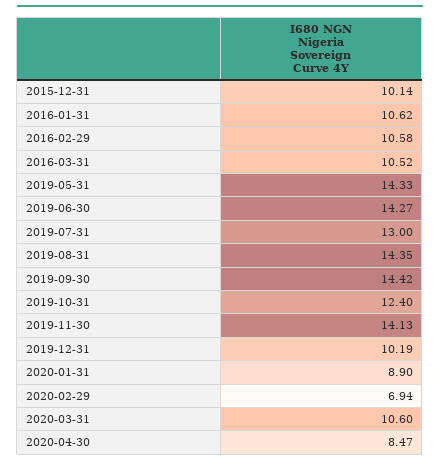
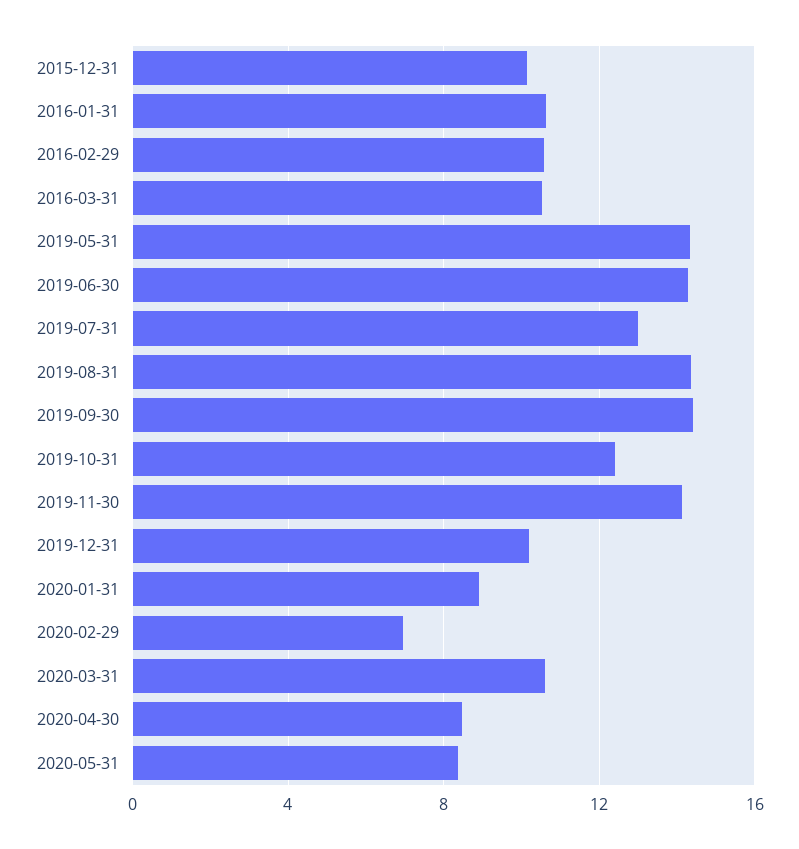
2020-05-31: none -> 8.5

